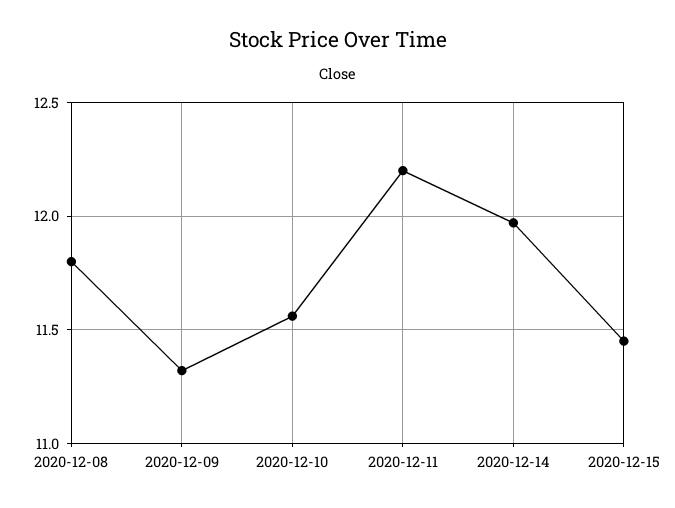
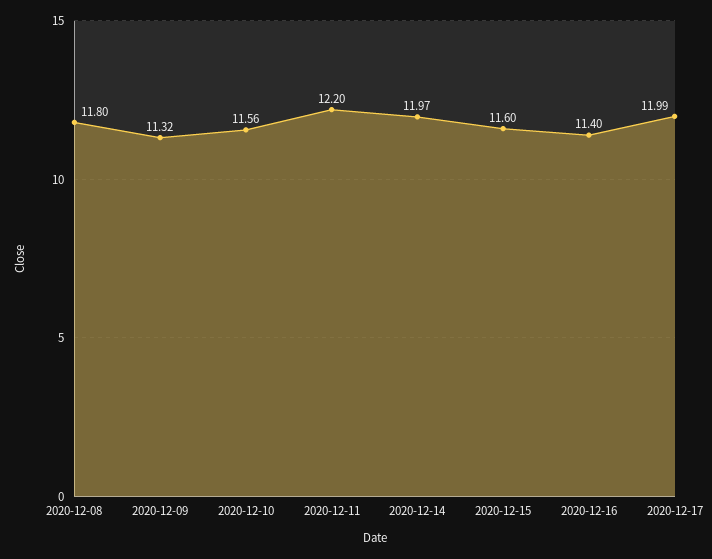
2020-12-15: 11.45 -> 11.6
2020-12-16: none -> 11.4
2020-12-17: none -> 11.99

